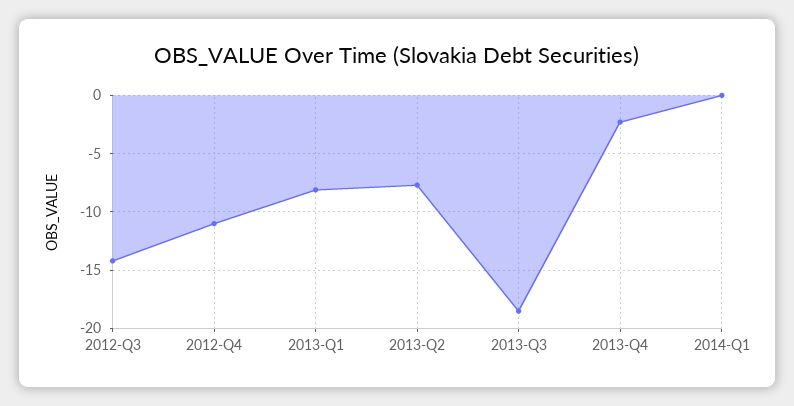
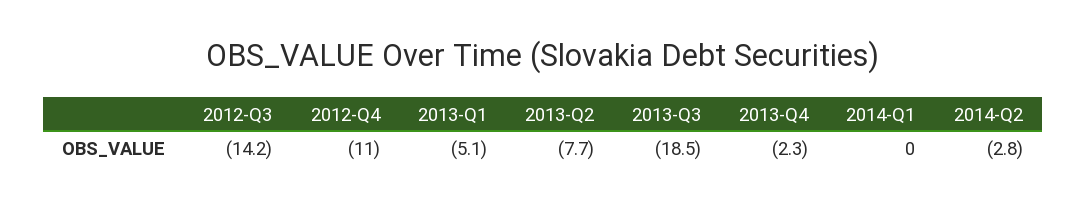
2013-Q1: -8 -> -5.1
2014-Q2: none -> -2.8

